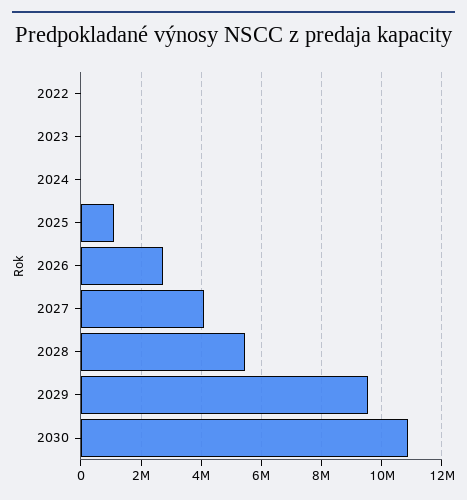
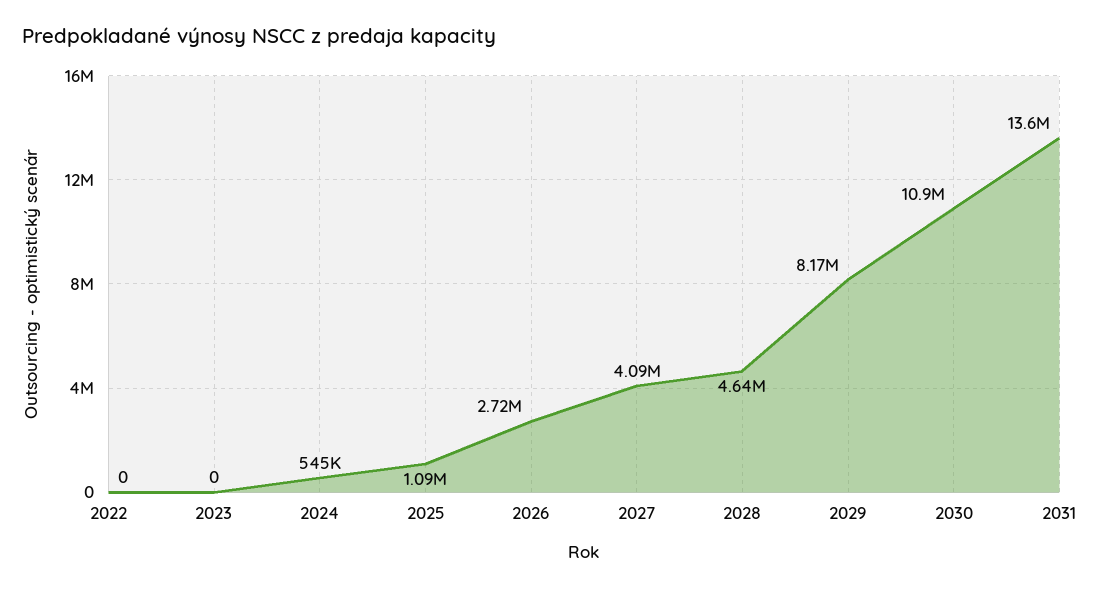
2024: 0 -> 545000
2028: 5400000 -> 4640000
2029: 9600000 -> 8170000
2031: none -> 13600000

